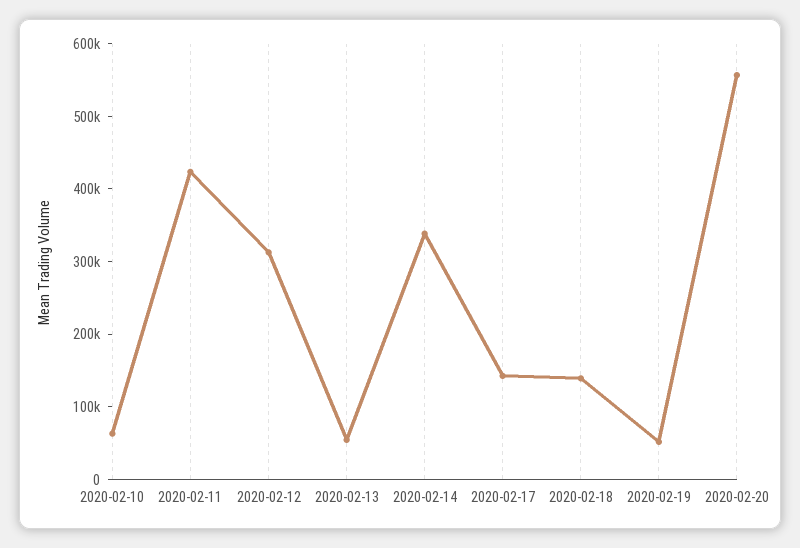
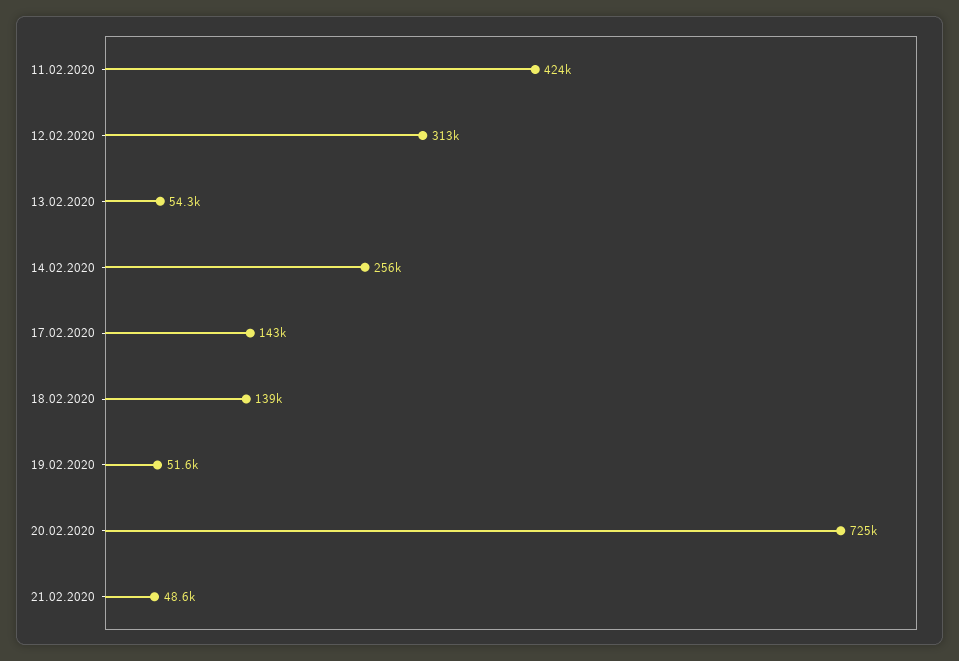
2020-02-10: 60000 -> none
2020-02-14: 340000 -> 256000
2020-02-20: 560000 -> 725000
21.02.2020: none -> 48600

